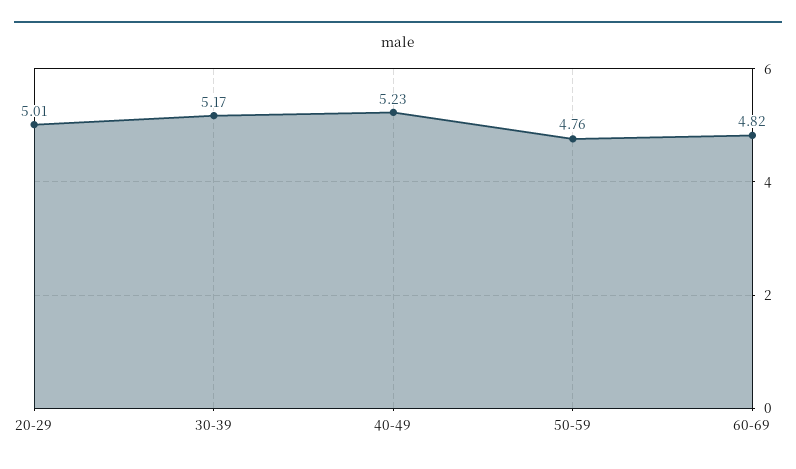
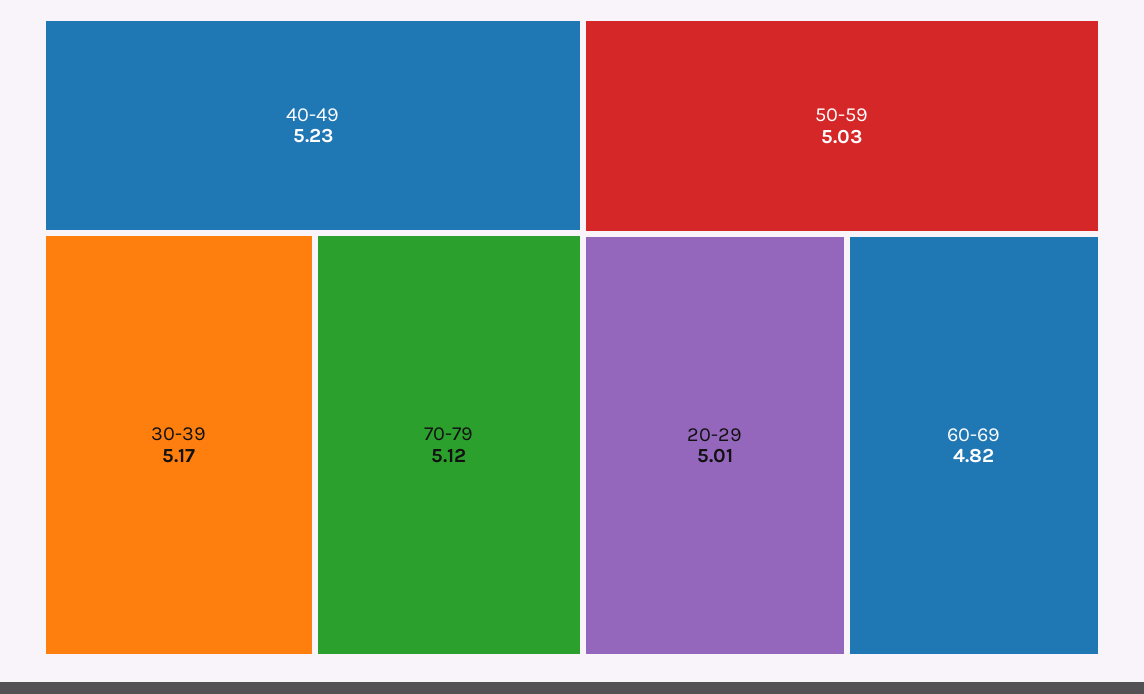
50-59: 4.76 -> 5.03
70-79: none -> 5.12

